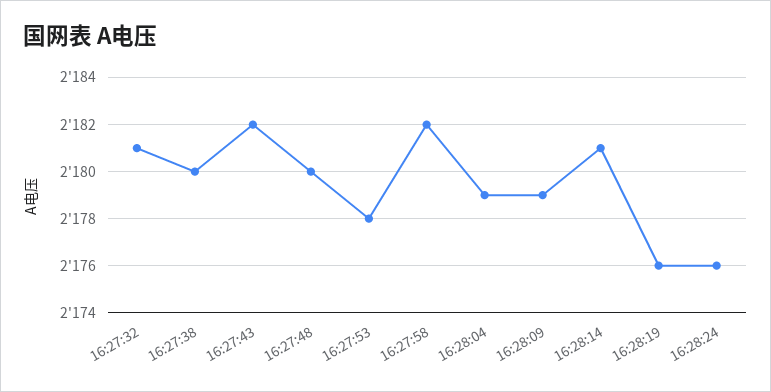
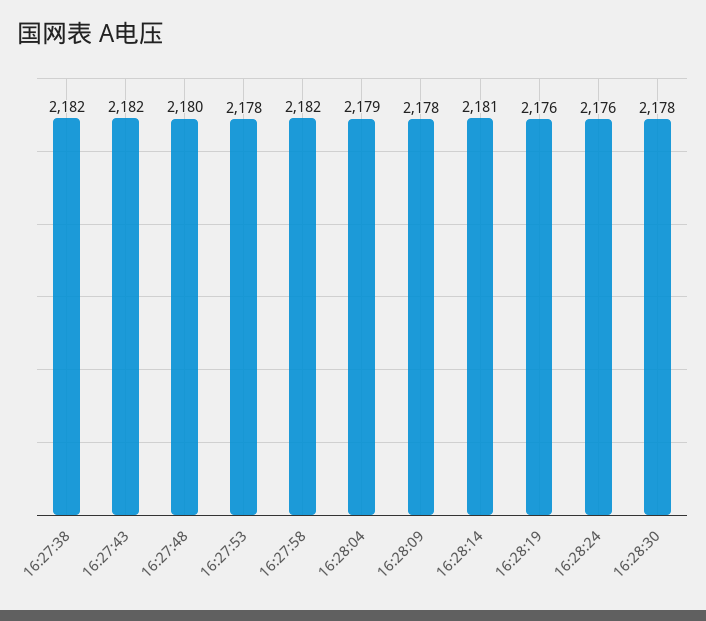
16:27:32: 2181 -> none
16:27:38: 2180 -> 2182
16:28:09: 2179 -> 2178
16:28:30: none -> 2178

